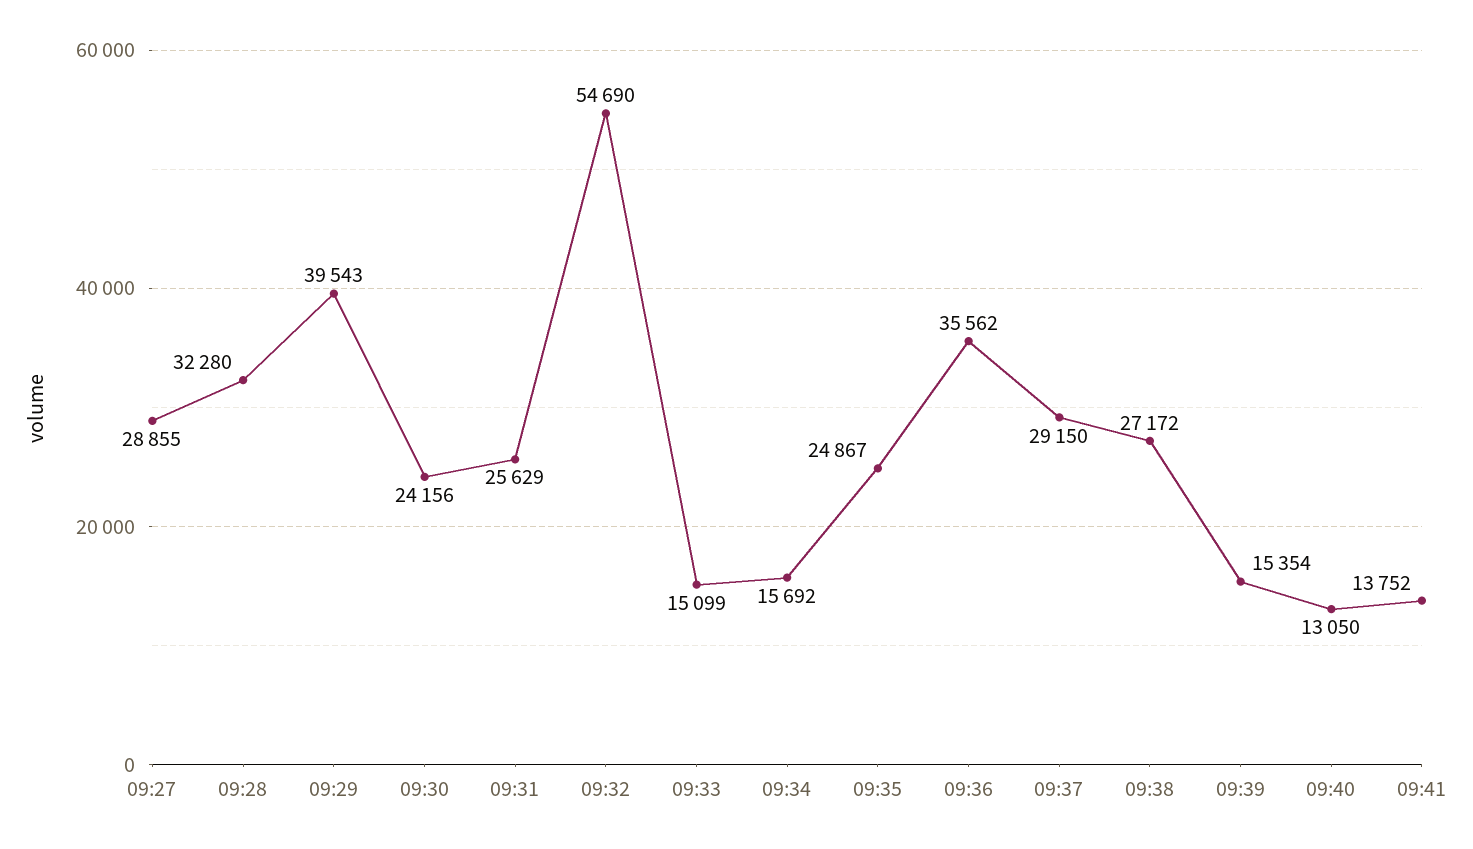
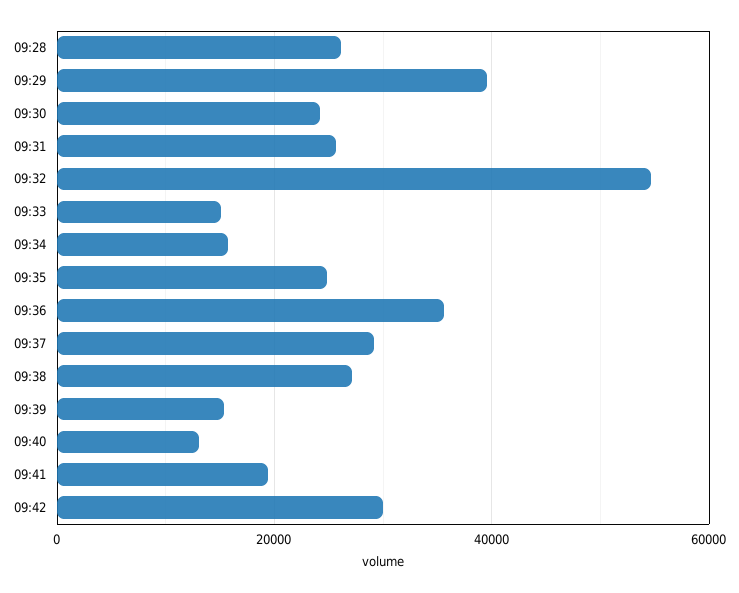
09:27: 28855 -> none
09:28: 32280 -> 26000
09:41: 13752 -> 20000
09:42: none -> 30000

